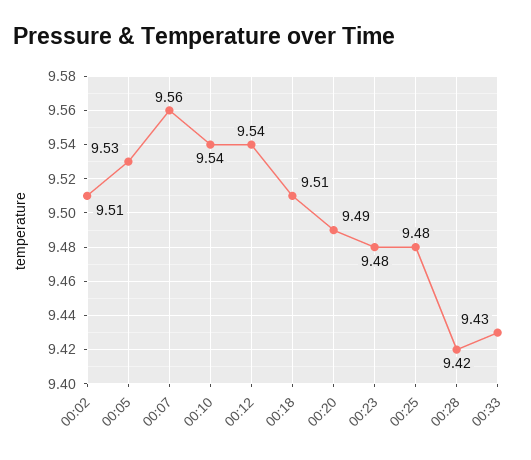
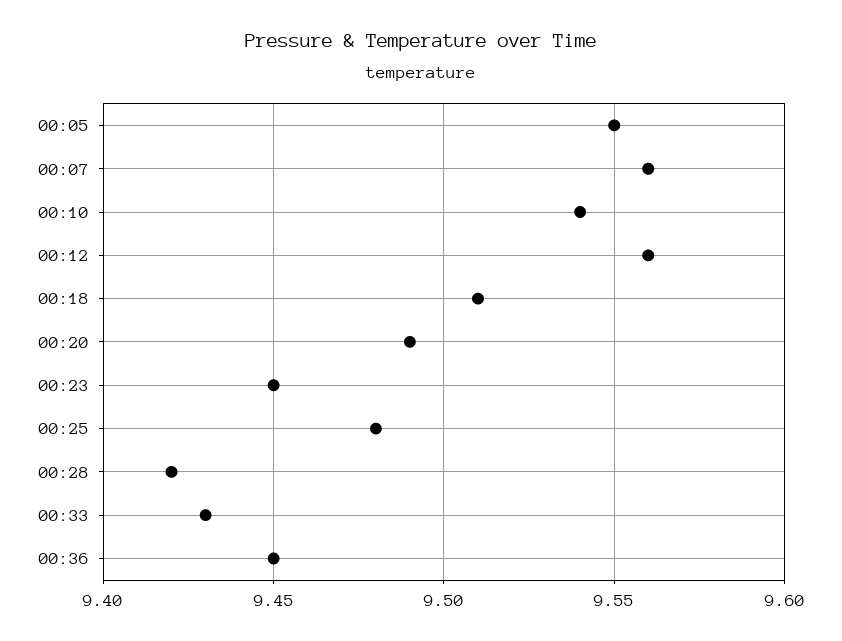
00:02: 9.51 -> none
00:05: 9.53 -> 9.55
00:12: 9.54 -> 9.56
00:23: 9.48 -> 9.45
00:36: none -> 9.45

